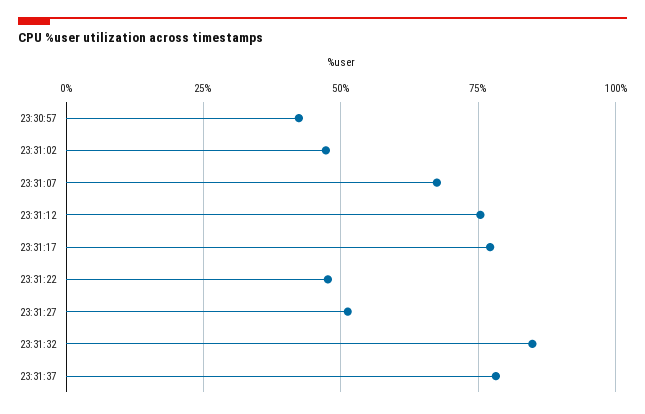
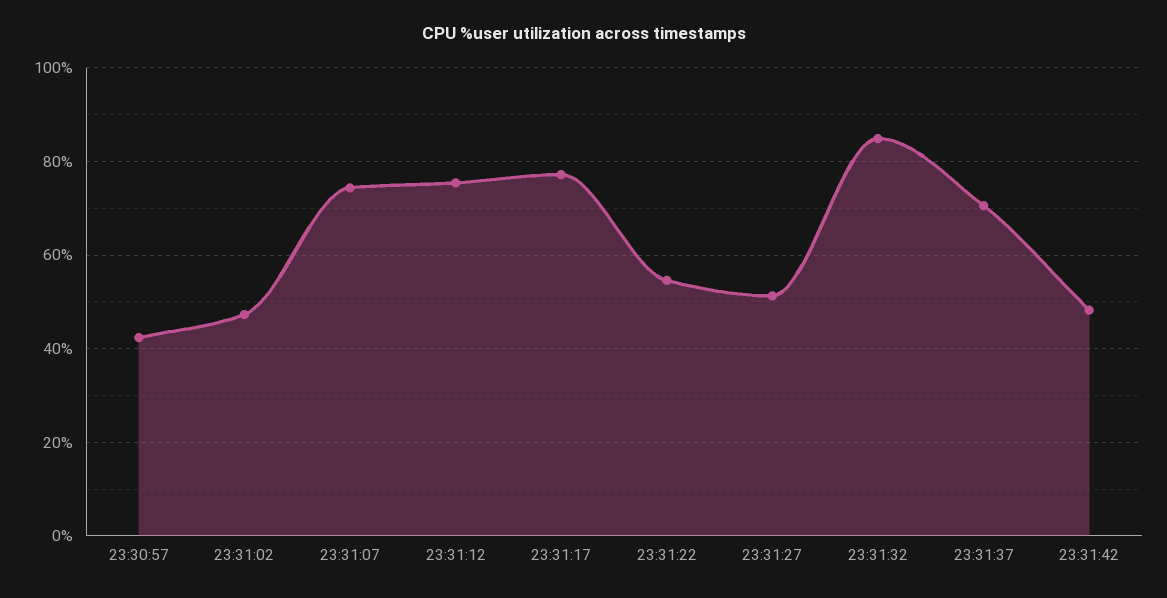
23:31:07: 67.5 -> 74
23:31:22: 47.5 -> 54
23:31:37: 77.5 -> 70
23:31:42: none -> 48

